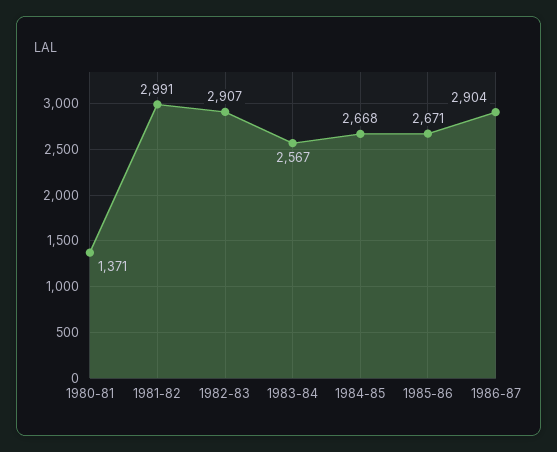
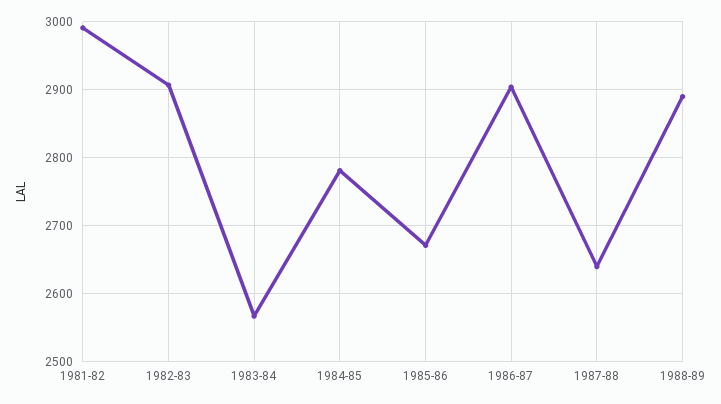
1980-81: 1371 -> none
1984-85: 2668 -> 2780
1987-88: none -> 2640
1988-89: none -> 2890

